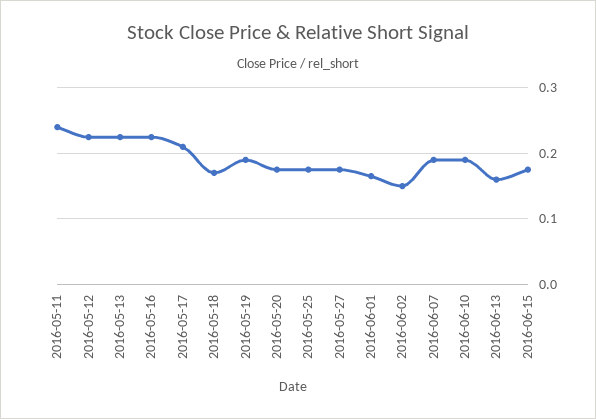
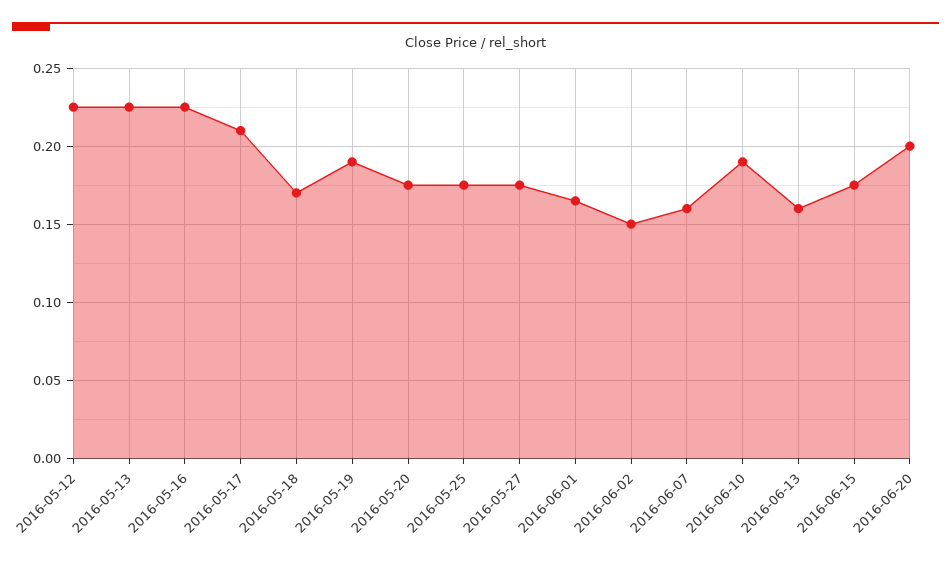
2016-05-11: 0.24 -> none
2016-06-07: 0.19 -> 0.16
2016-06-20: none -> 0.2

